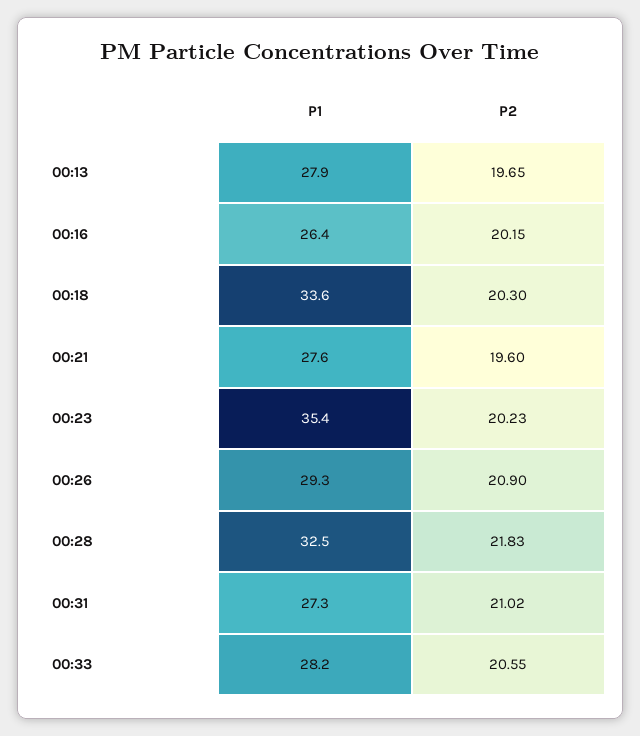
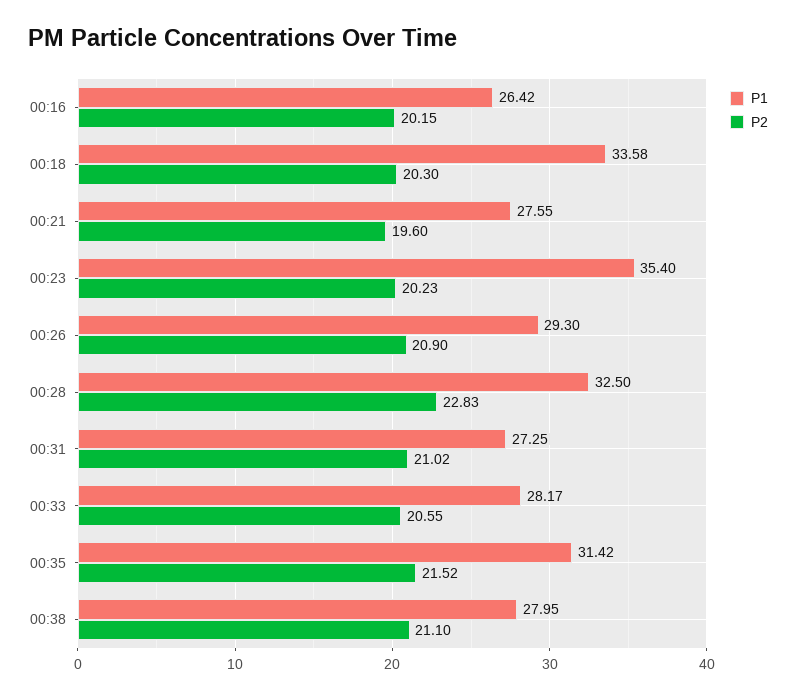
P1, 00:13: 27.9 -> none
P2, 00:13: 19.65 -> none
P2, 00:28: 21.83 -> 22.83
P1, 00:35: none -> 31.42
P2, 00:35: none -> 21.52
P1, 00:38: none -> 27.95
P2, 00:38: none -> 21.1

